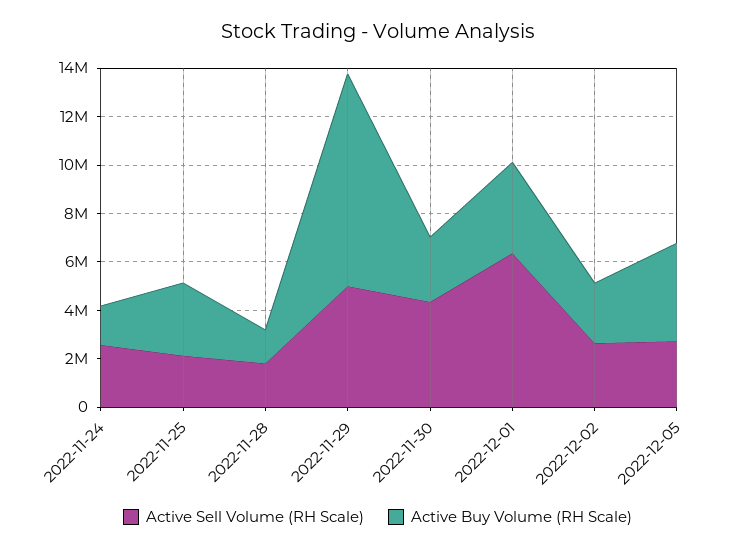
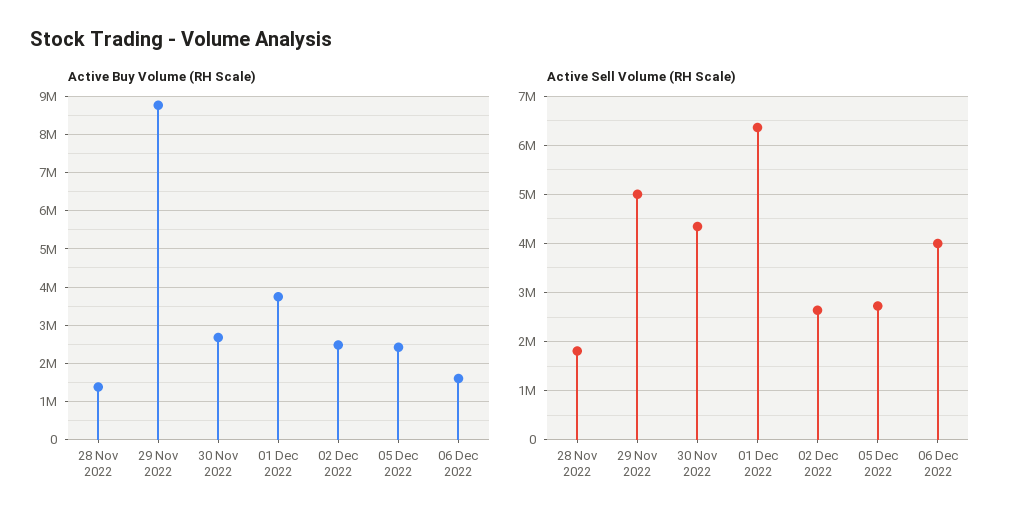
Active Sell Volume (RH Scale), 2022-11-24: 2500000 -> none
Active Buy Volume (RH Scale), 2022-11-24: 1500000 -> none
Active Sell Volume (RH Scale), 2022-11-25: 2000000 -> none
Active Buy Volume (RH Scale), 2022-11-25: 3000000 -> none
Active Buy Volume (RH Scale), 2022-12-05: 4000000 -> 2400000
Active Buy Volume (RH Scale), 06 Dec 2022: none -> 1600000
Active Sell Volume (RH Scale), 06 Dec 2022: none -> 4000000

